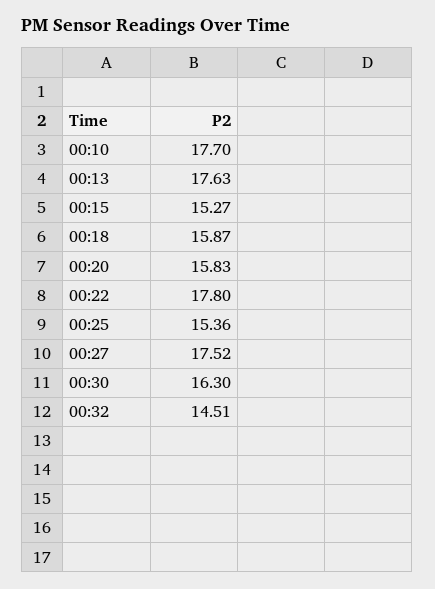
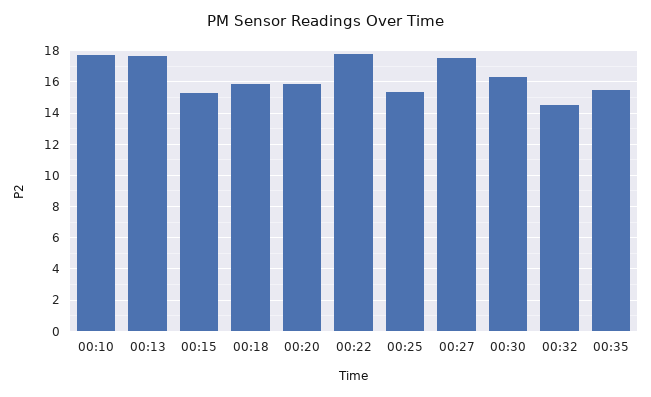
00:35: none -> 15.5

